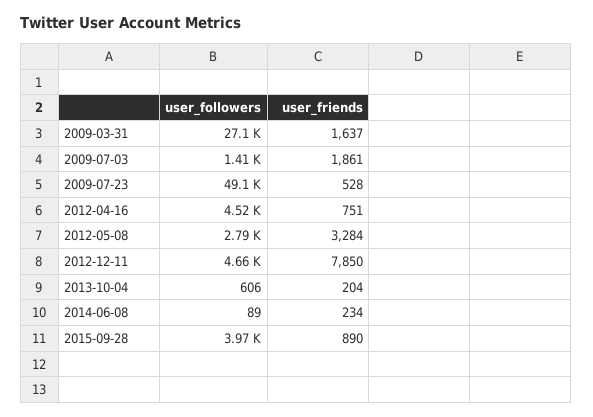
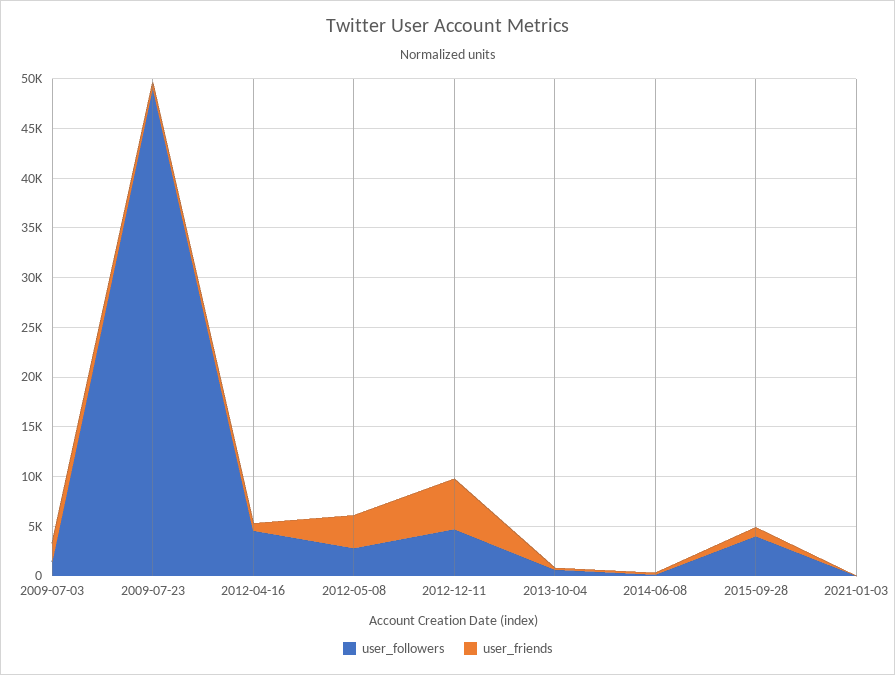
user_followers, 2009-03-31: 27100 -> none
user_friends, 2009-03-31: 1637 -> none
user_friends, 2012-12-11: 7850 -> 5000
user_followers, 2021-01-03: none -> 0
user_friends, 2021-01-03: none -> 0

